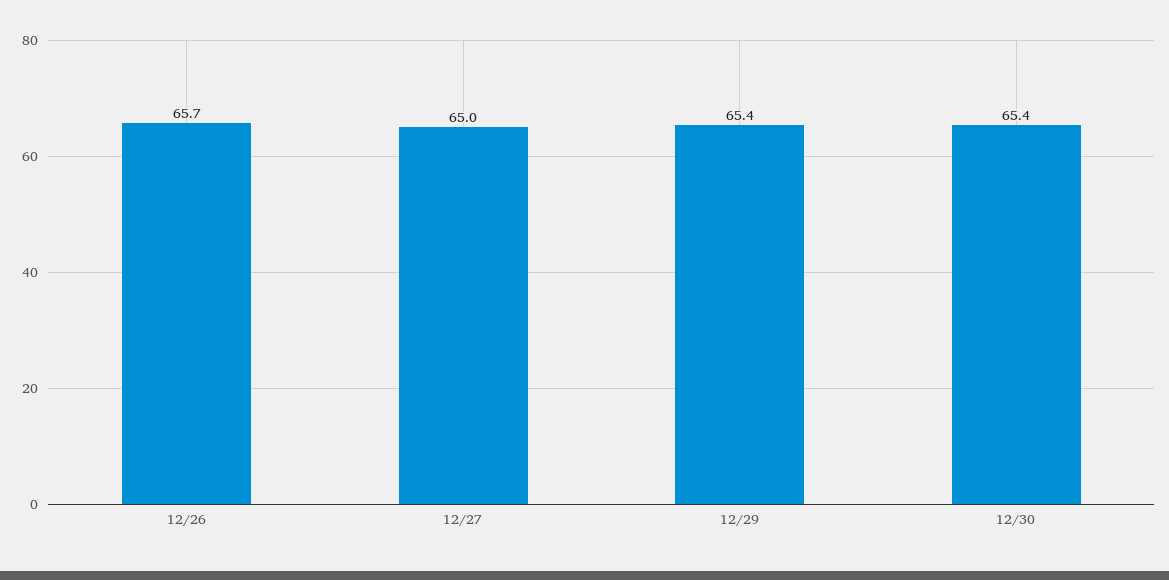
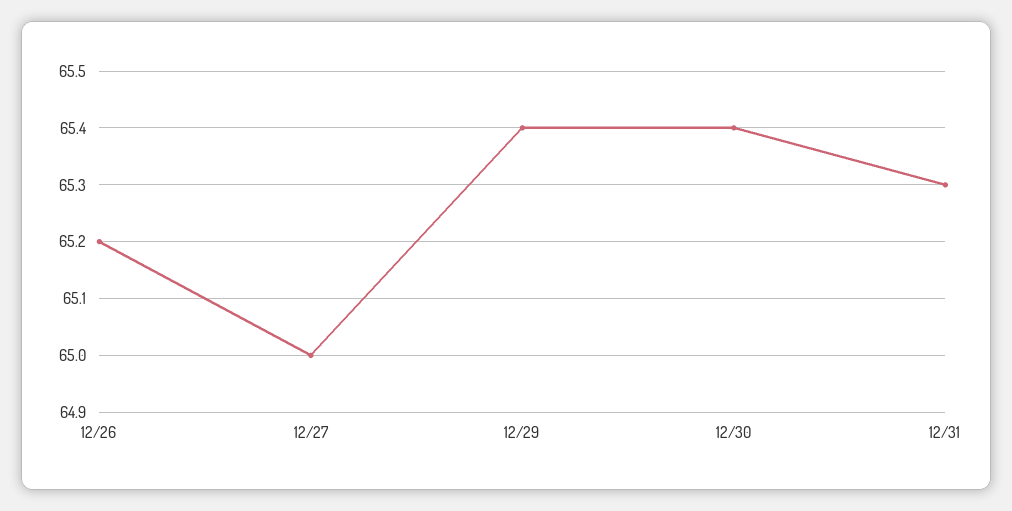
12/26: 65.7 -> 65.2
12/31: none -> 65.3

